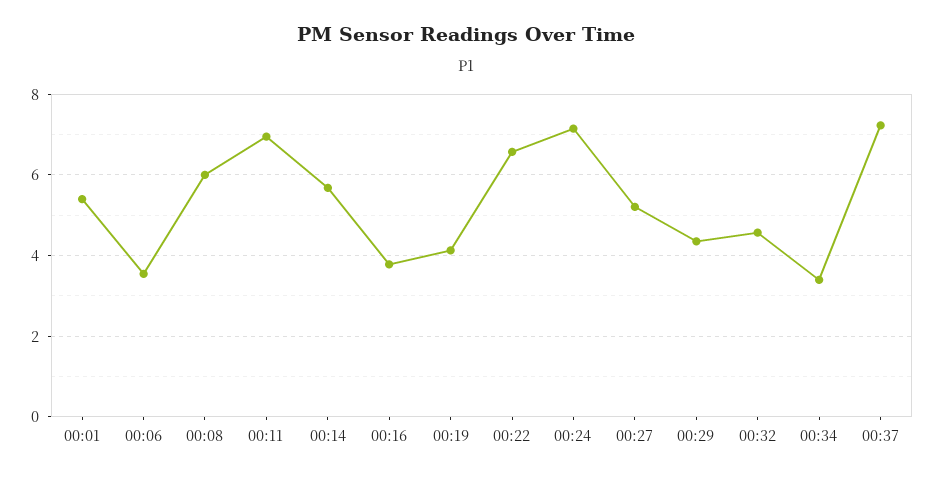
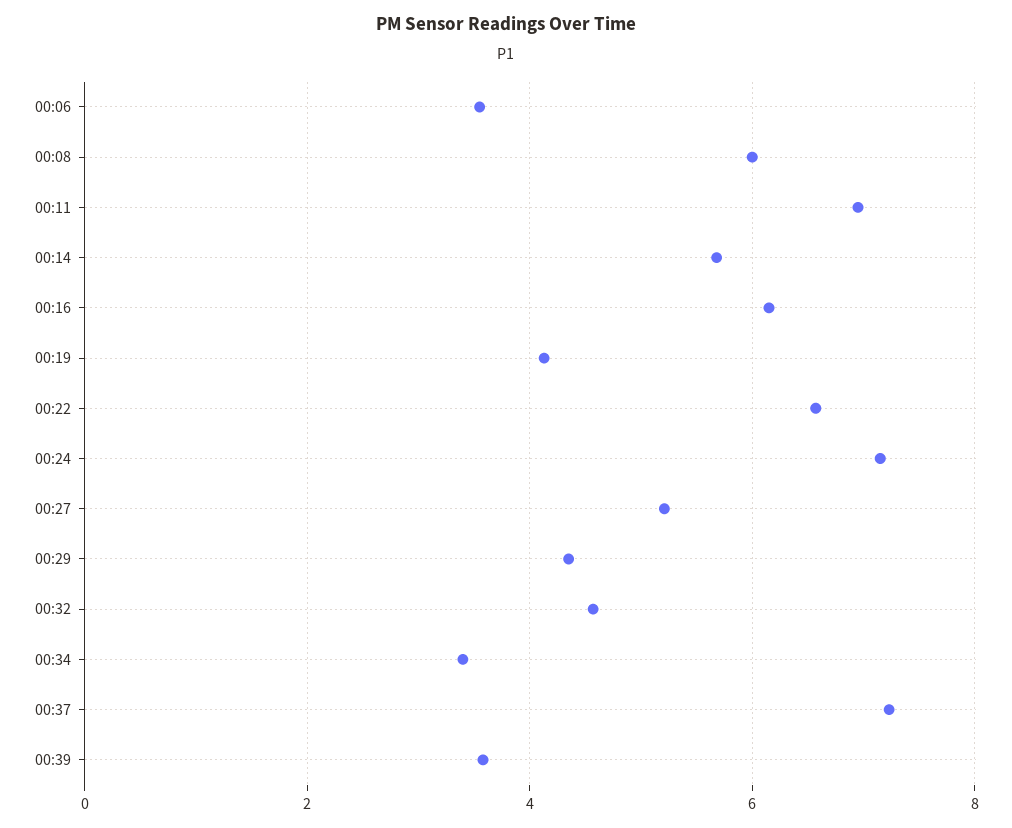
00:01: 5.4 -> none
00:16: 3.8 -> 6.2
00:39: none -> 3.6

